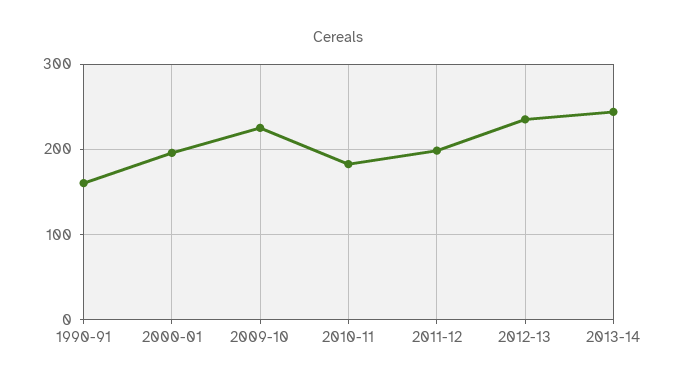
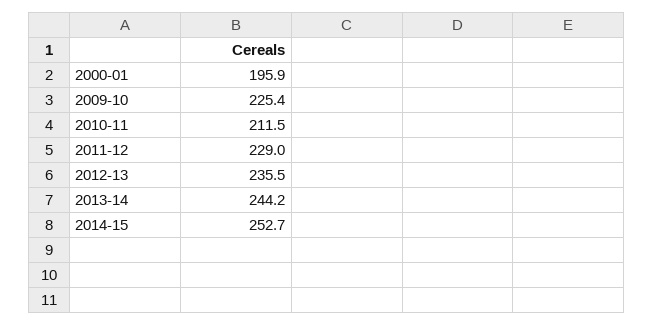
1990-91: 160 -> none
2010-11: 180 -> 211.5
2011-12: 200 -> 229
2014-15: none -> 252.7

